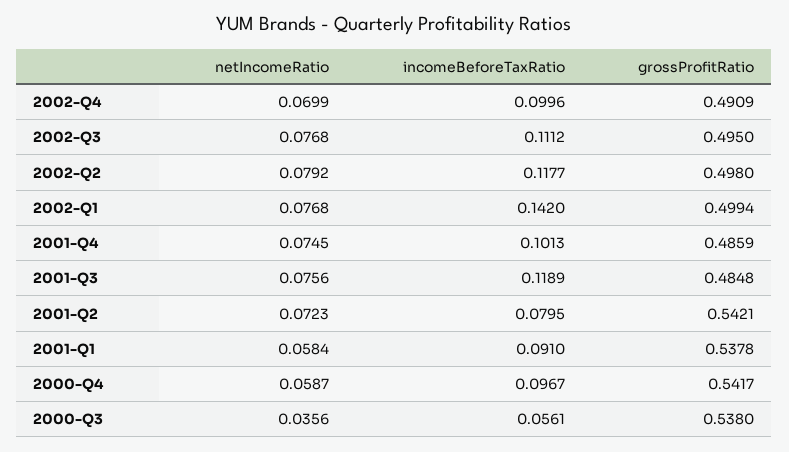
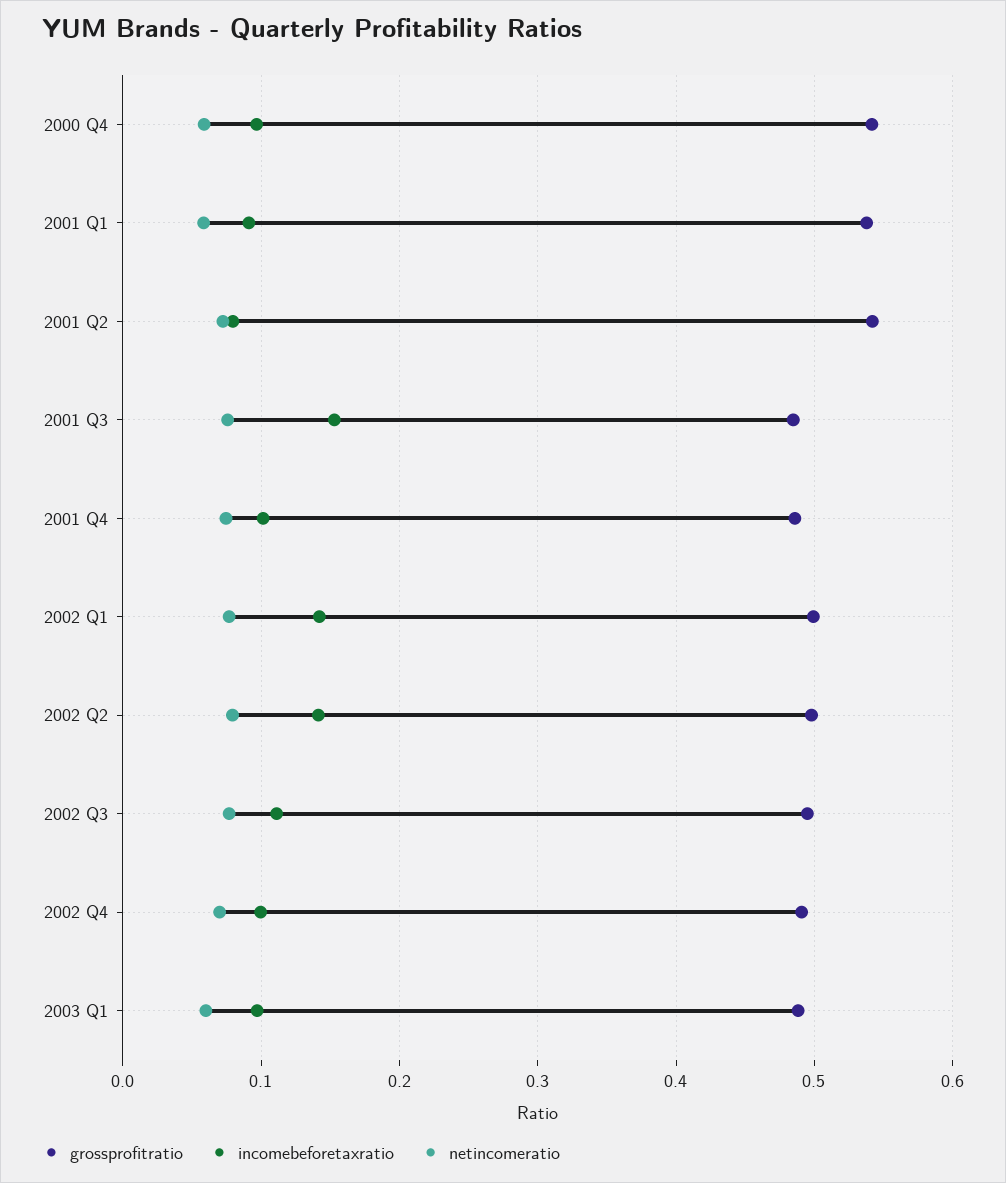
incomeBeforeTaxRatio, 2002-Q2: 0.1177 -> 0.14
incomeBeforeTaxRatio, 2001-Q3: 0.1189 -> 0.15
netIncomeRatio, 2000-Q3: 0.0356 -> none
incomeBeforeTaxRatio, 2000-Q3: 0.0561 -> none
grossProfitRatio, 2000-Q3: 0.538 -> none
grossProfitRatio, 2003 Q1: none -> 0.49
incomeBeforeTaxRatio, 2003 Q1: none -> 0.1
netIncomeRatio, 2003 Q1: none -> 0.06

